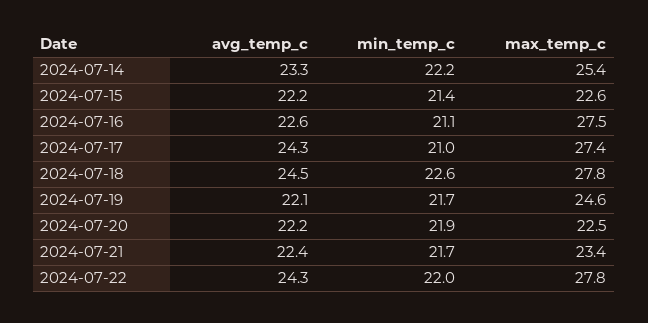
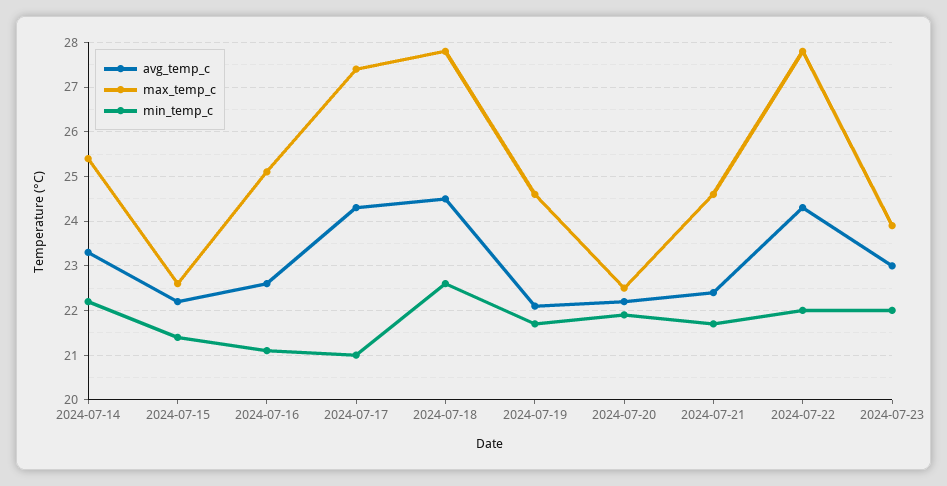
max_temp_c, 2024-07-16: 27.5 -> 25
max_temp_c, 2024-07-21: 23.4 -> 24.5
avg_temp_c, 2024-07-23: none -> 23
max_temp_c, 2024-07-23: none -> 24
min_temp_c, 2024-07-23: none -> 22

